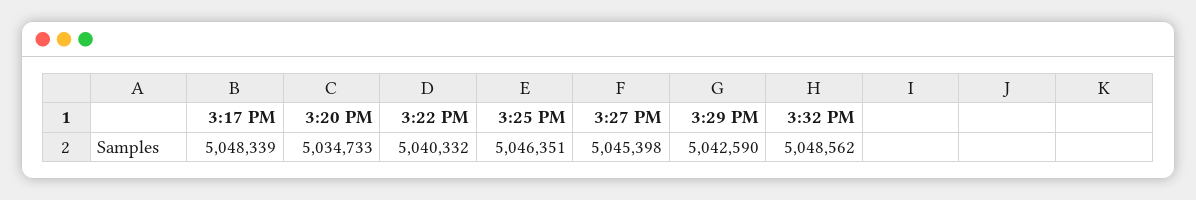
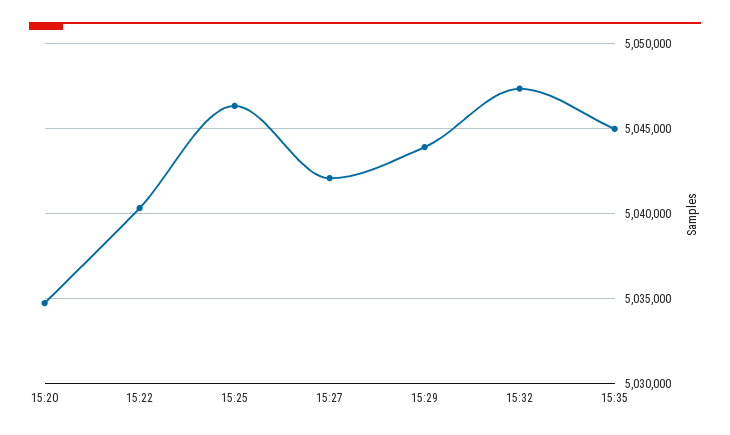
3:17 PM: 5048339 -> none
3:27 PM: 5045398 -> 5042000
3:29 PM: 5042590 -> 5044000
3:32 PM: 5048562 -> 5047500
15:35: none -> 5045000

